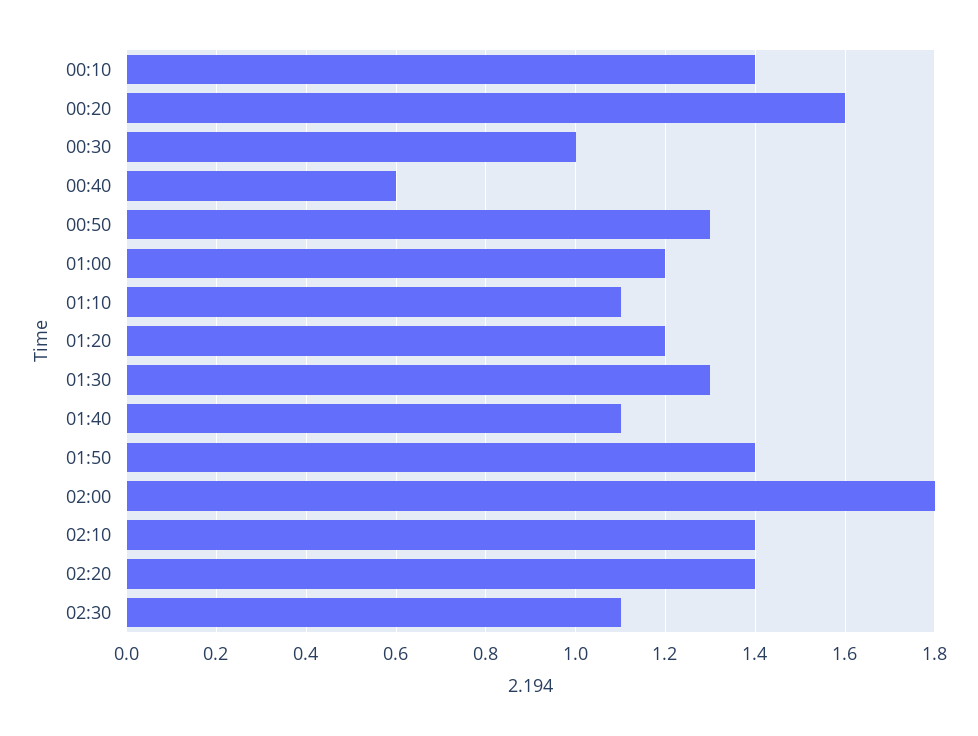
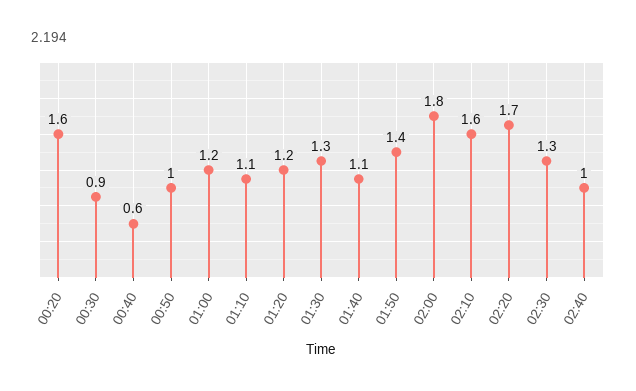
00:10: 1.4 -> none
00:30: 1 -> 0.9
00:50: 1.3 -> 1
02:10: 1.4 -> 1.6
02:20: 1.4 -> 1.7
02:30: 1.1 -> 1.3
02:40: none -> 1

